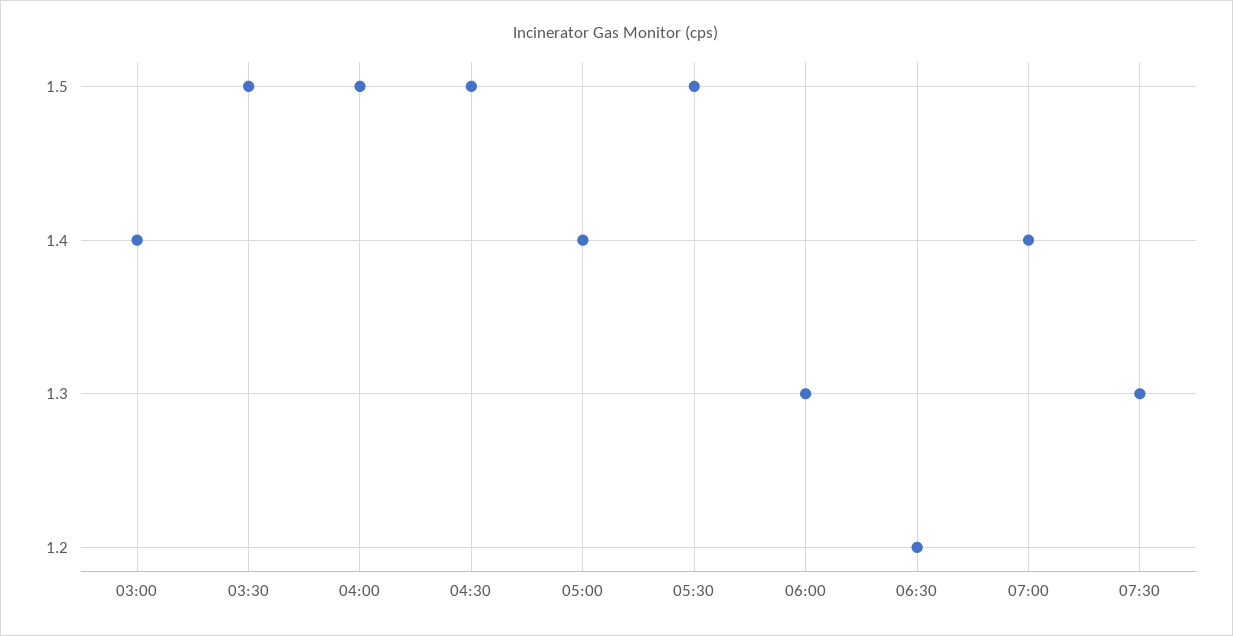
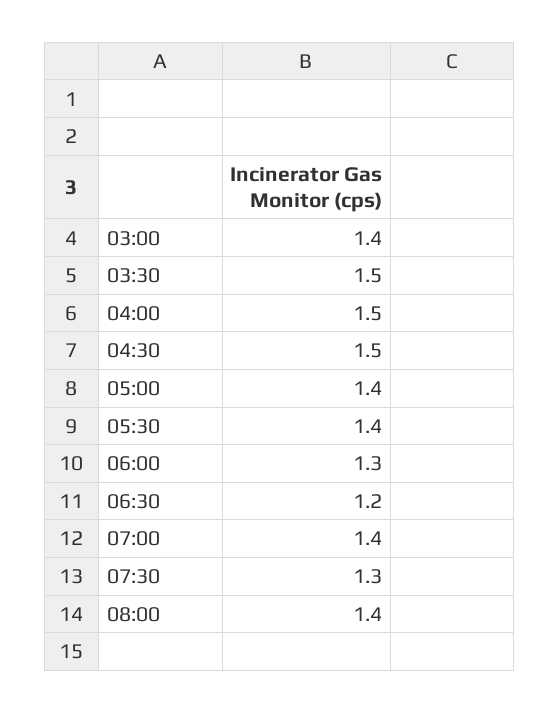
05:30: 1.5 -> 1.4
08:00: none -> 1.4

